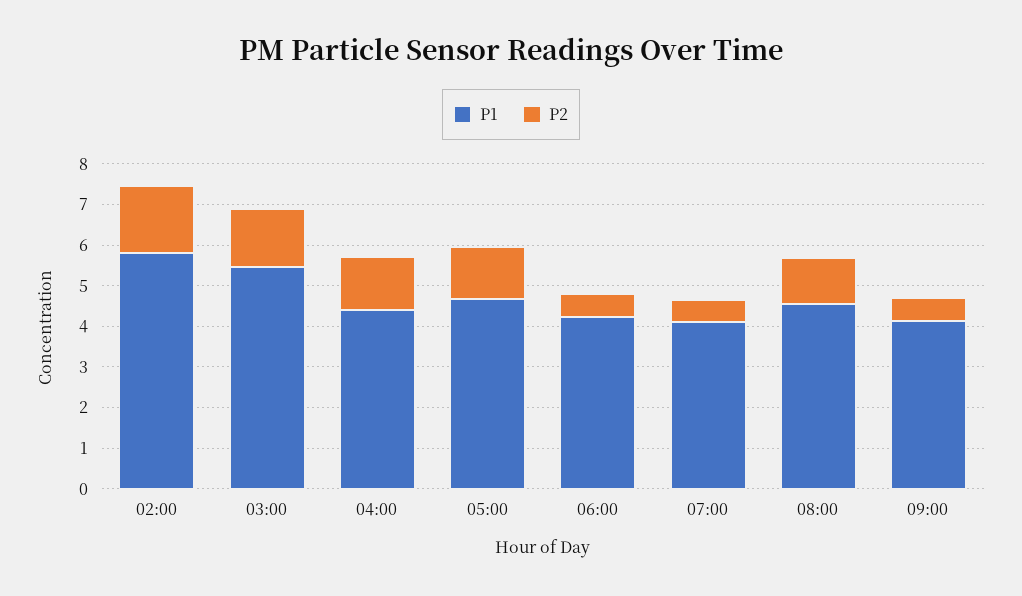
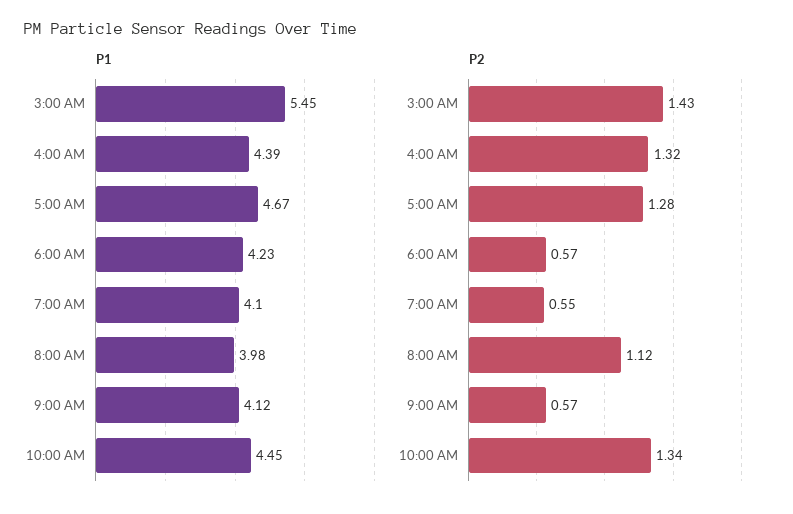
P1, 02:00: 5.8 -> none
P2, 02:00: 1.6 -> none
P1, 08:00: 4.6 -> 3.98
P1, 10:00 AM: none -> 4.45
P2, 10:00 AM: none -> 1.34

